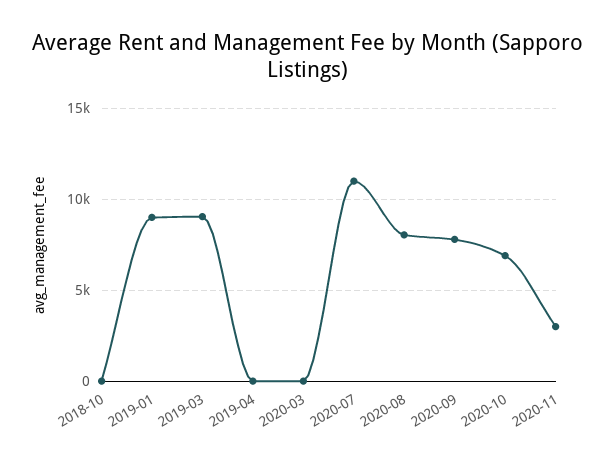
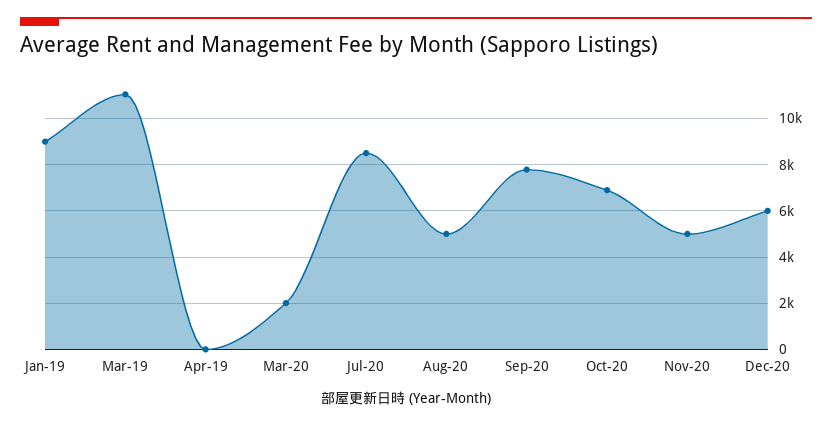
2018-10: 0 -> none
2019-03: 9000 -> 11000
2020-03: 0 -> 2000
2020-07: 11000 -> 8500
2020-08: 8000 -> 5000
2020-11: 3000 -> 5000
Dec-20: none -> 6000

